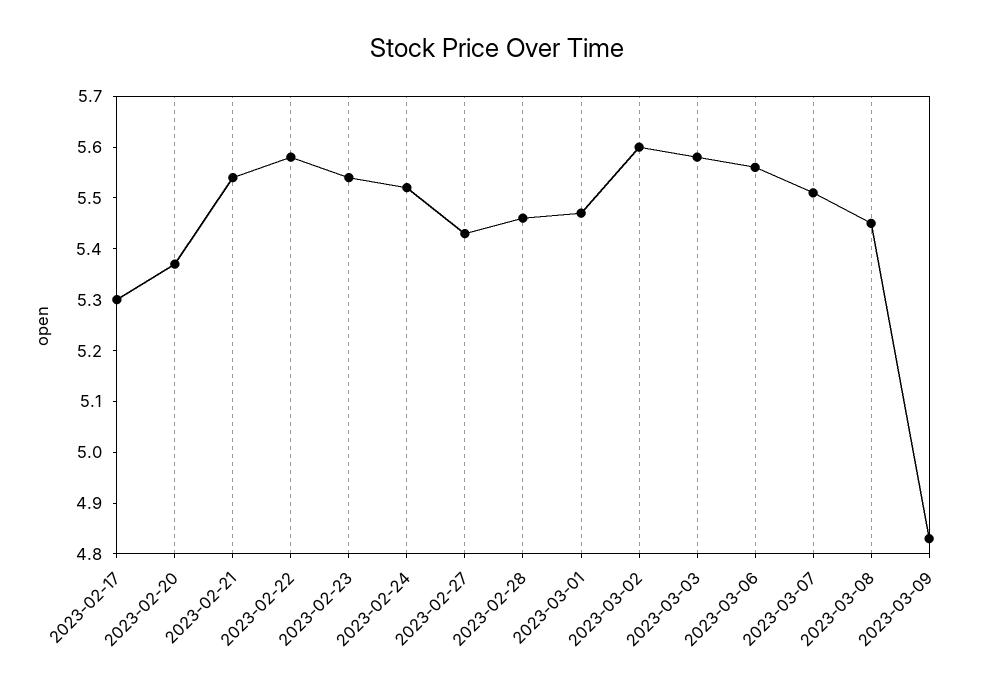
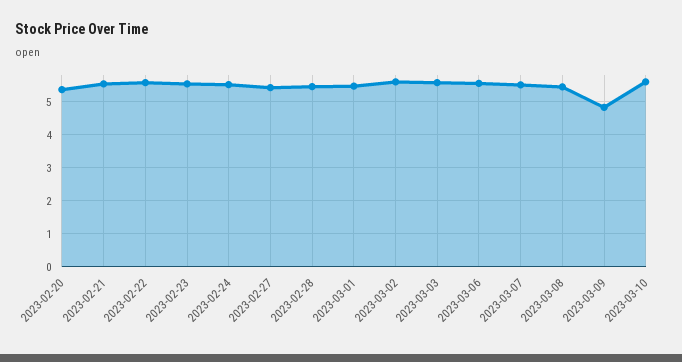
2023-02-17: 5.3 -> none
2023-03-10: none -> 5.6

